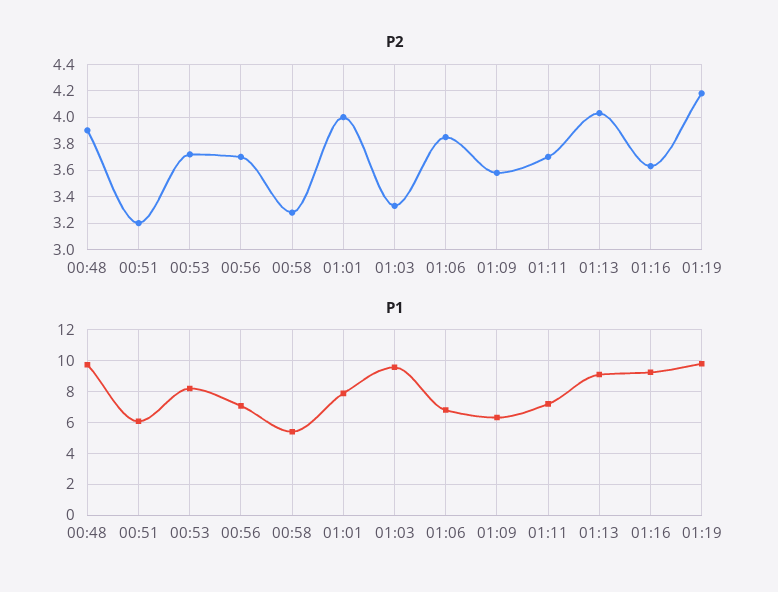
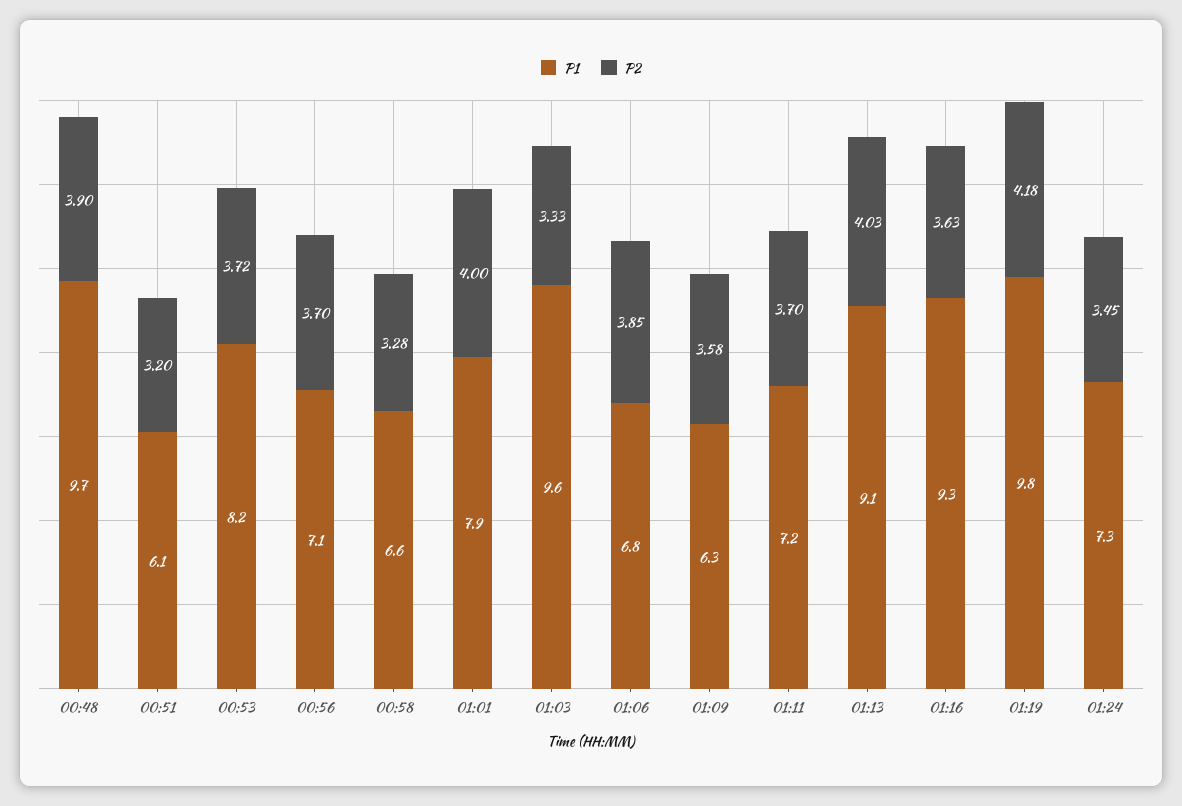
P1, 00:58: 5.5 -> 6.6
P1, 01:24: none -> 7.3
P2, 01:24: none -> 3.45

